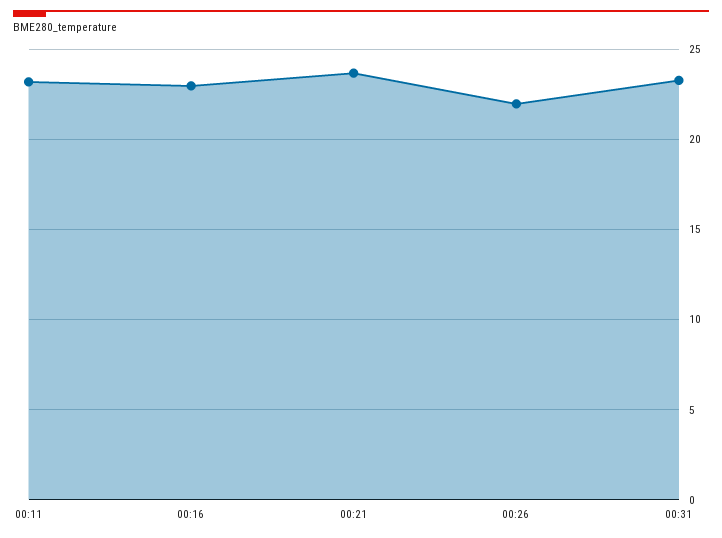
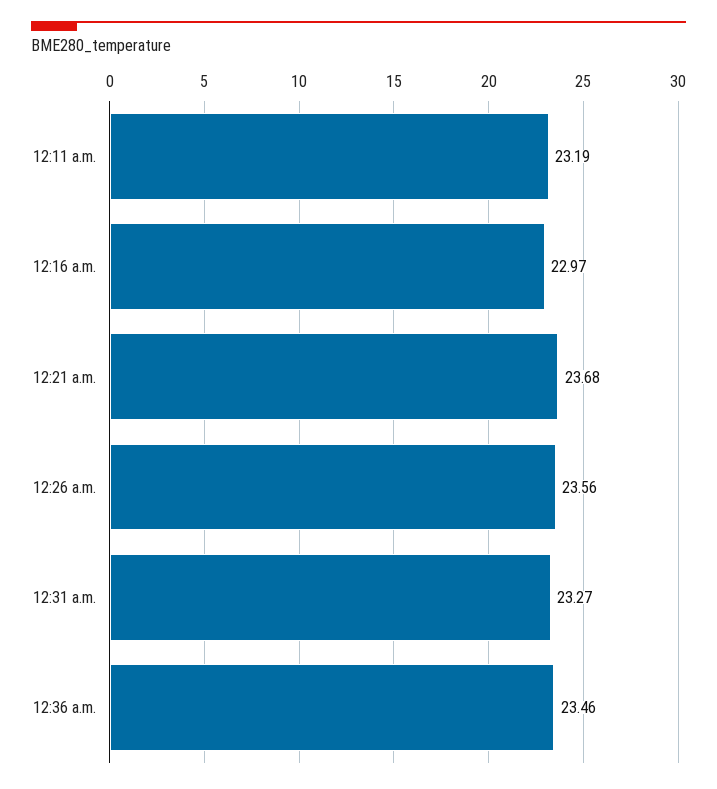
00:26: 22 -> 23.56
12:36 a.m.: none -> 23.46

